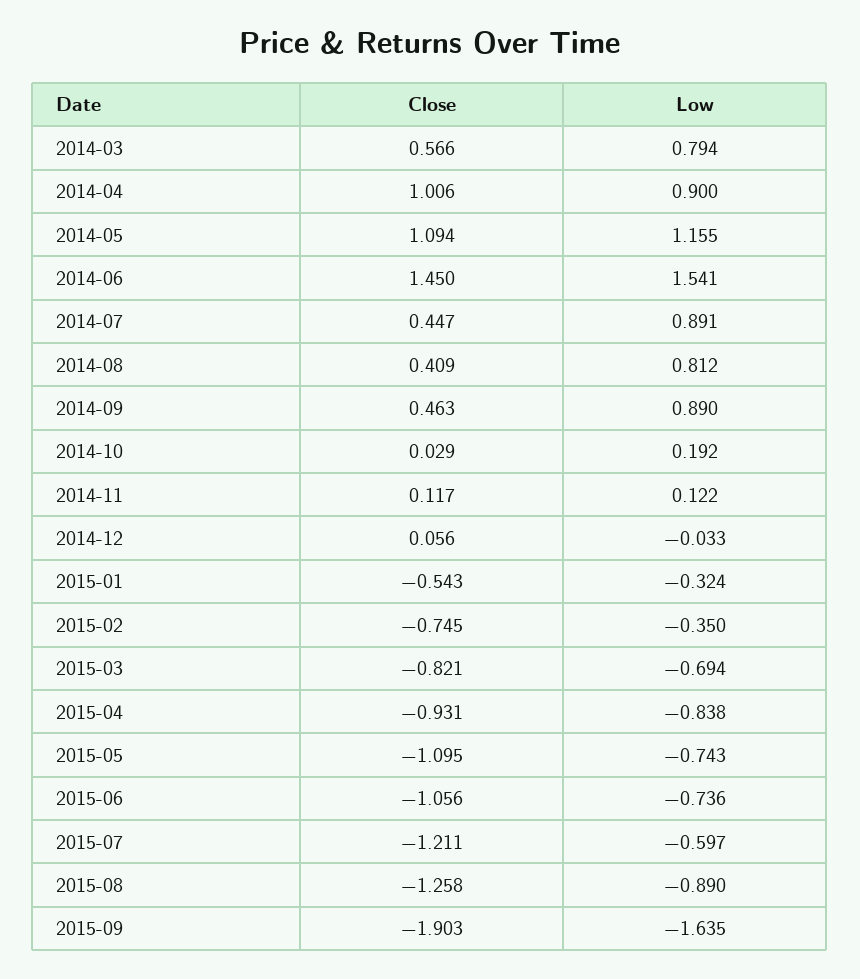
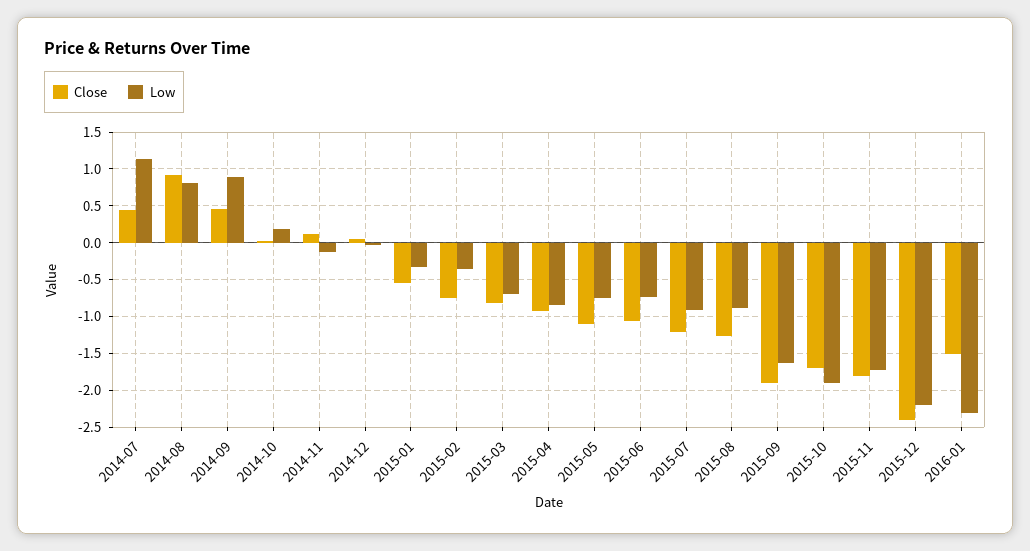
Close, 2014-03: 0.566 -> none
Low, 2014-03: 0.794 -> none
Close, 2014-04: 1.006 -> none
Low, 2014-04: 0.9 -> none
Close, 2014-05: 1.094 -> none
Low, 2014-05: 1.155 -> none
Close, 2014-06: 1.45 -> none
Low, 2014-06: 1.541 -> none
Low, 2014-07: 0.891 -> 1.1
Close, 2014-08: 0.409 -> 0.9
Low, 2014-11: 0.122 -> -0.1
Low, 2015-07: -0.597 -> -0.9
Close, 2015-10: none -> -1.7
Low, 2015-10: none -> -1.9
Close, 2015-11: none -> -1.8
Low, 2015-11: none -> -1.7
Close, 2015-12: none -> -2.4
Low, 2015-12: none -> -2.2
Close, 2016-01: none -> -1.5
Low, 2016-01: none -> -2.3

